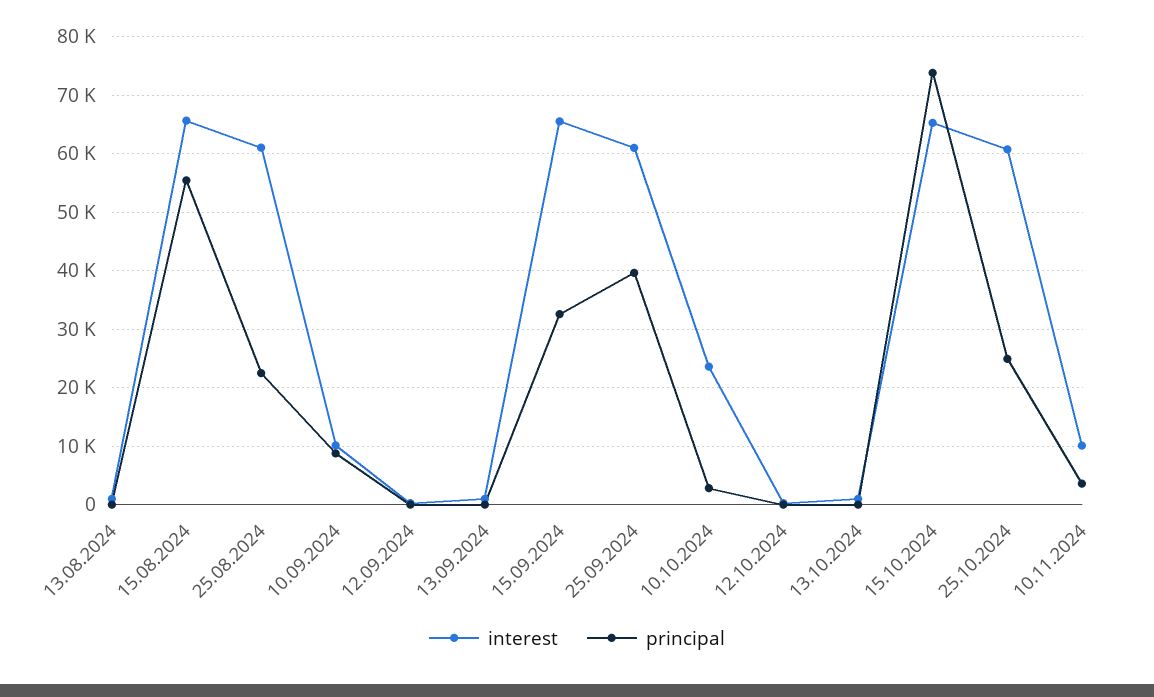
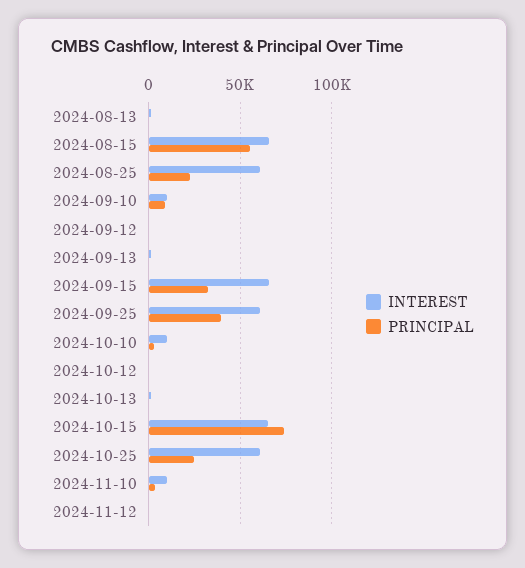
interest, 10.10.2024: 24000 -> 10000
interest, 2024-11-12: none -> 0
principal, 2024-11-12: none -> 0

